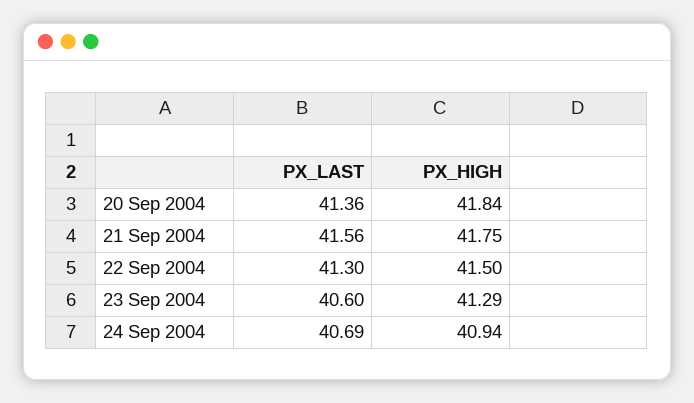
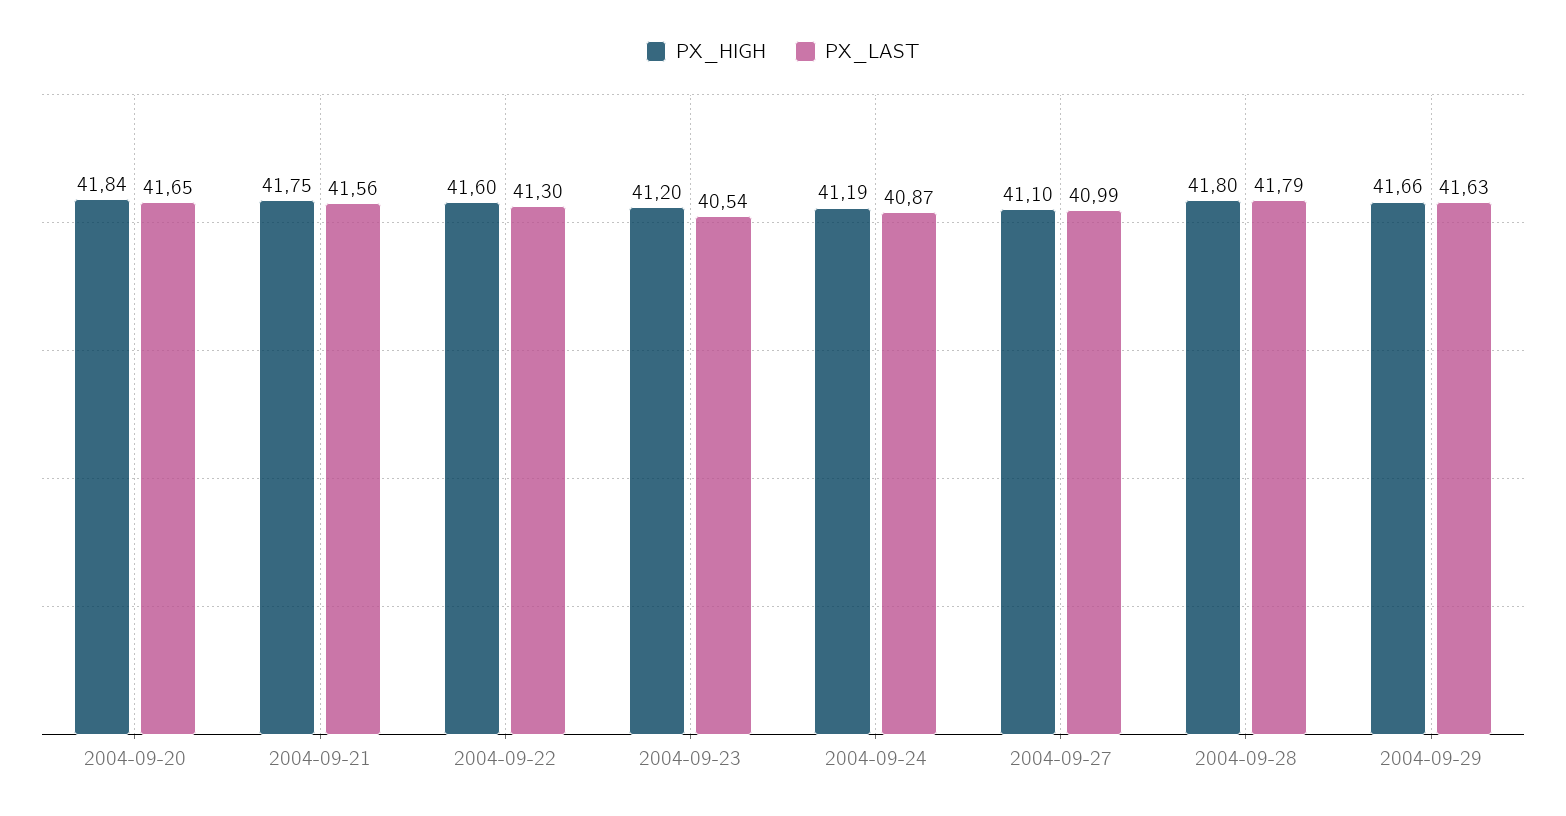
PX_LAST, 20 Sep 2004: 41.36 -> 41.65
PX_HIGH, 22 Sep 2004: 41.5 -> 41.6
PX_LAST, 23 Sep 2004: 40.6 -> 40.54
PX_HIGH, 23 Sep 2004: 41.29 -> 41.2
PX_LAST, 24 Sep 2004: 40.69 -> 40.87
PX_HIGH, 24 Sep 2004: 40.94 -> 41.19
PX_HIGH, 2004-09-27: none -> 41.1
PX_LAST, 2004-09-27: none -> 40.99
PX_HIGH, 2004-09-28: none -> 41.8
PX_LAST, 2004-09-28: none -> 41.79
PX_HIGH, 2004-09-29: none -> 41.66
PX_LAST, 2004-09-29: none -> 41.63

